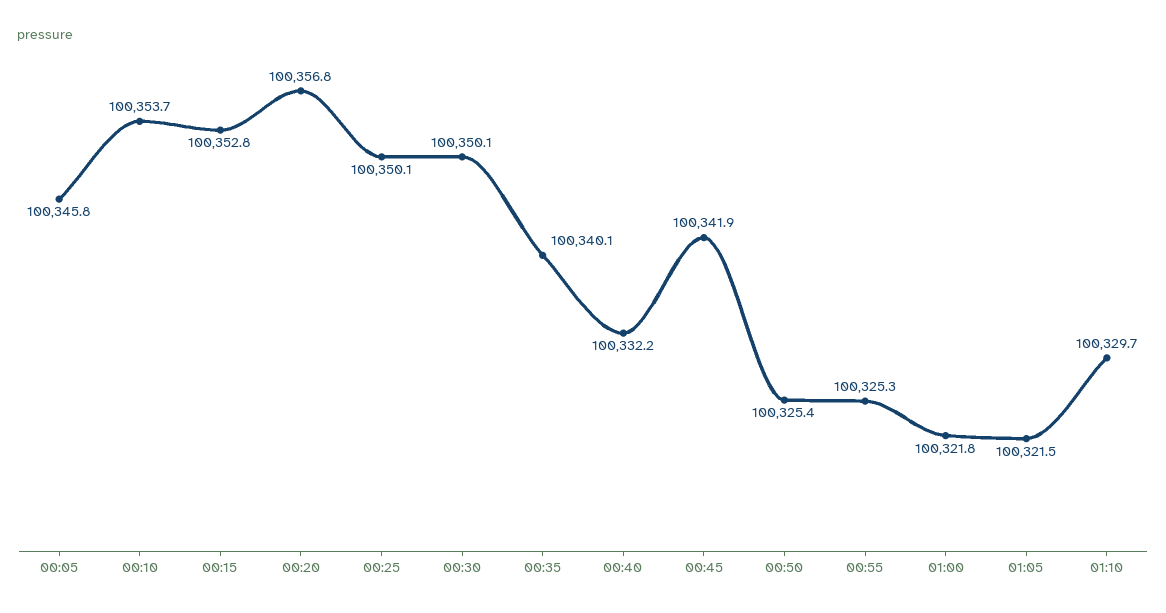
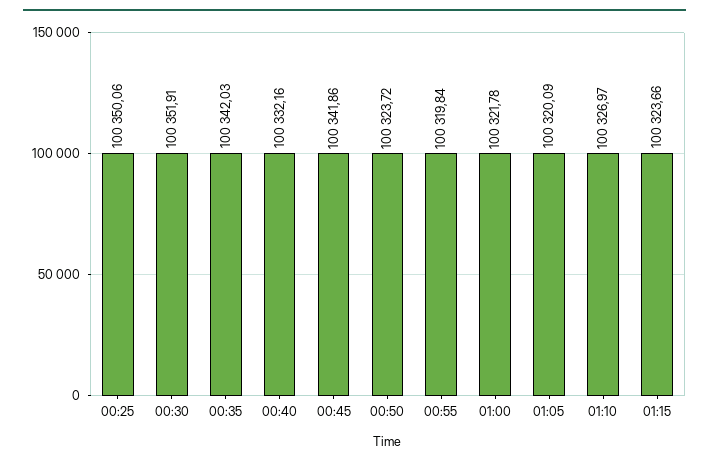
00:05: 100345.8 -> none
00:10: 100353.7 -> none
00:15: 100352.8 -> none
00:20: 100356.8 -> none
00:30: 100350.1 -> 100351.91
00:35: 100340.1 -> 100342.03
00:50: 100325.4 -> 100323.72
00:55: 100325.3 -> 100319.84
01:05: 100321.5 -> 100320.09
01:10: 100329.7 -> 100326.97
01:15: none -> 100323.66

